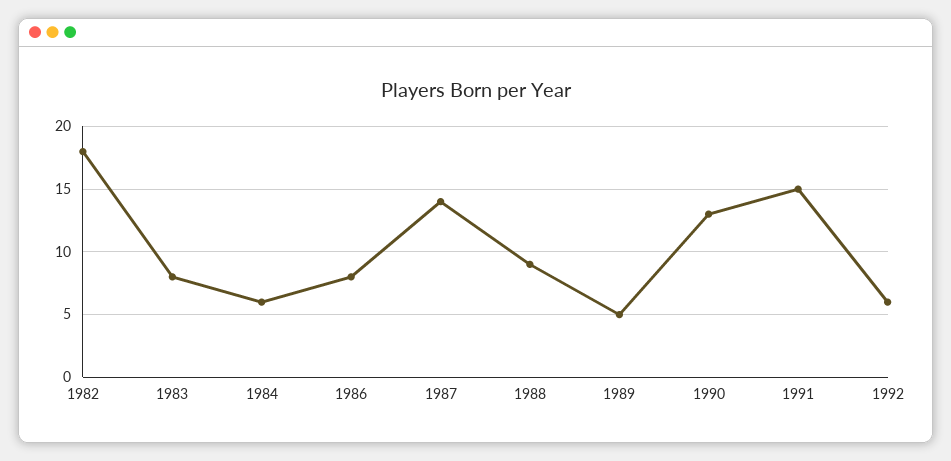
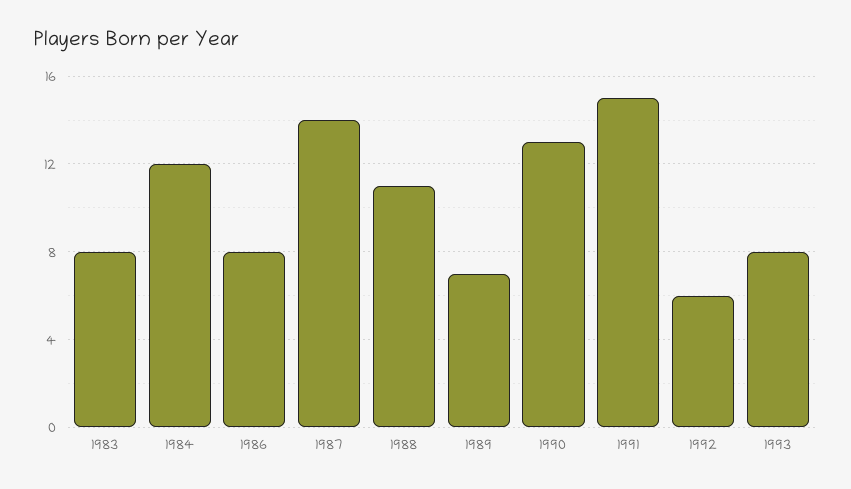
1982: 18 -> none
1984: 6 -> 12
1988: 9 -> 11
1989: 5 -> 7
1993: none -> 8

